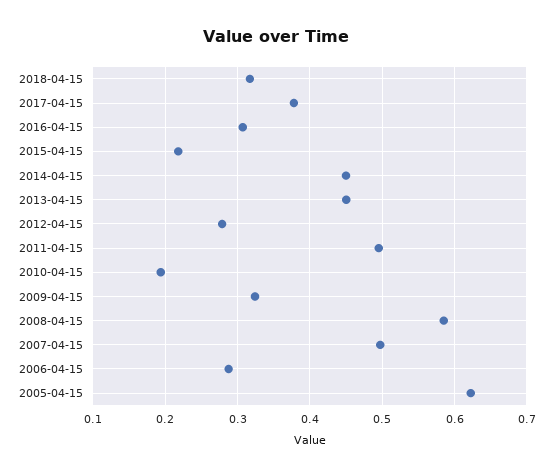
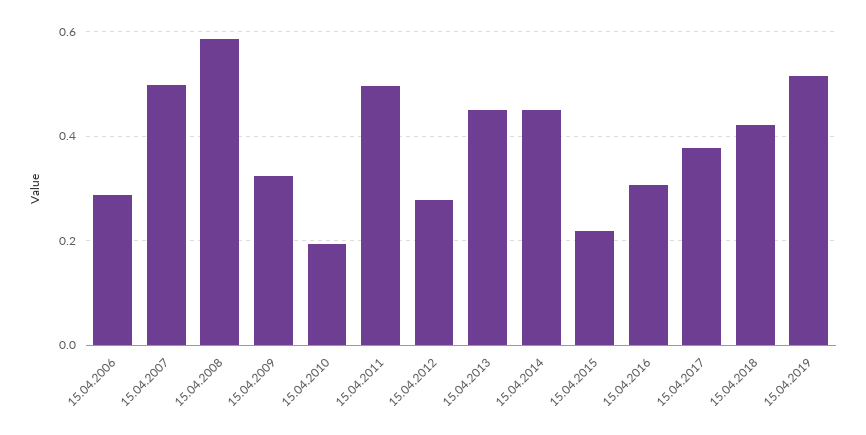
2018-04-15: 0.32 -> 0.42
2005-04-15: 0.62 -> none
15.04.2019: none -> 0.52

